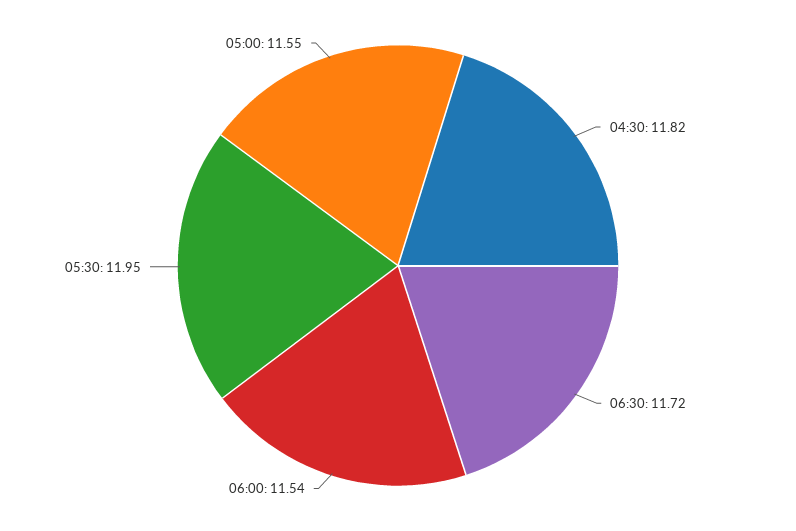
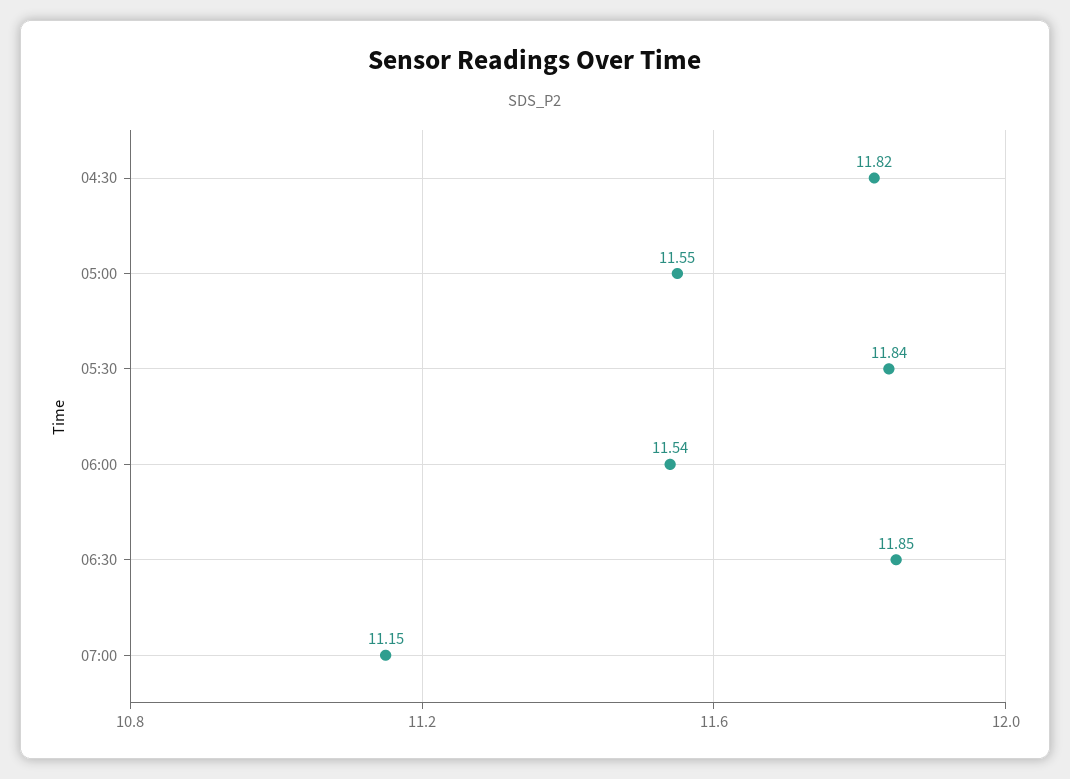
06:30: 11.72 -> 11.85
05:30: 11.95 -> 11.84
07:00: none -> 11.15

